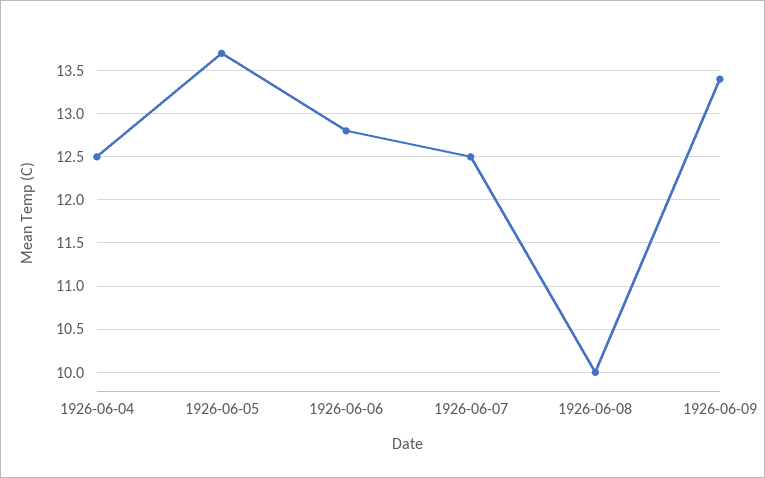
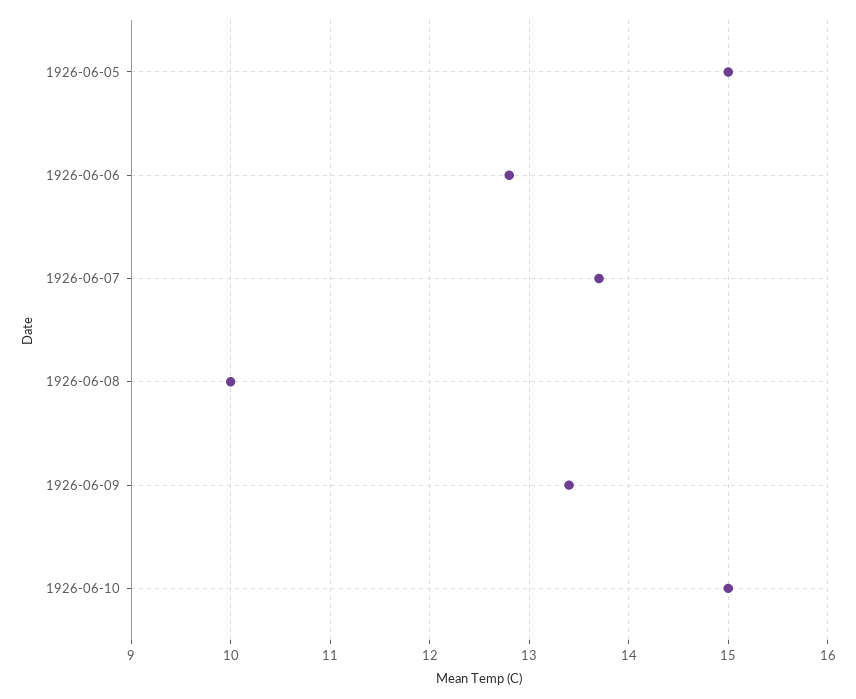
1926-06-04: 12.5 -> none
1926-06-05: 13.7 -> 15
1926-06-07: 12.5 -> 13.7
1926-06-10: none -> 15

